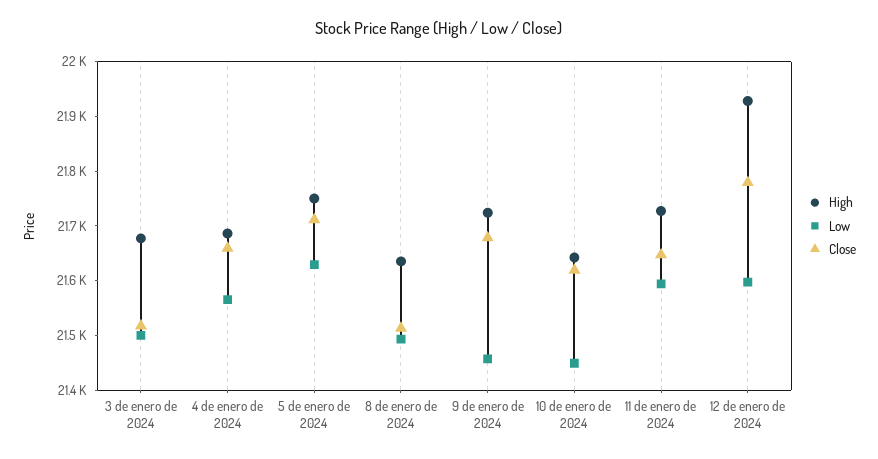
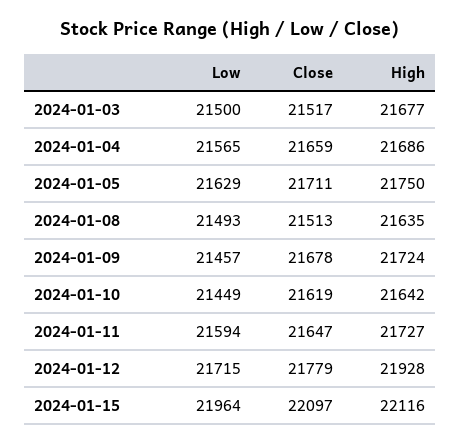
Low, 12 de enero de 2024: 21600 -> 21715
Low, 2024-01-15: none -> 21964
Close, 2024-01-15: none -> 22097
High, 2024-01-15: none -> 22116

